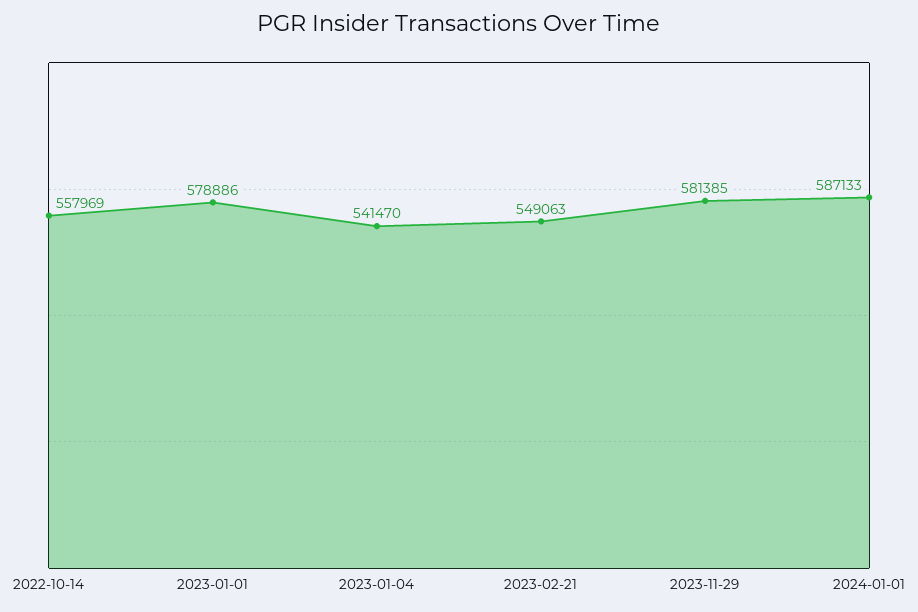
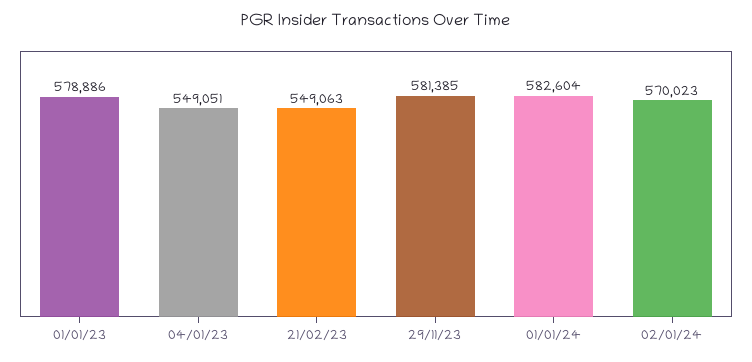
2022-10-14: 557969 -> none
2023-01-04: 541470 -> 549051
2024-01-01: 587133 -> 582604
02/01/24: none -> 570023

